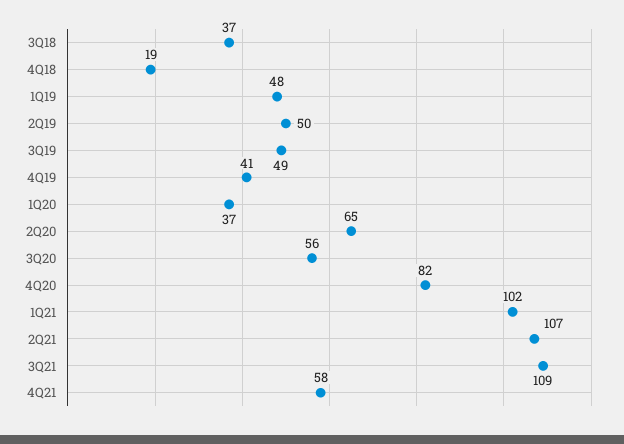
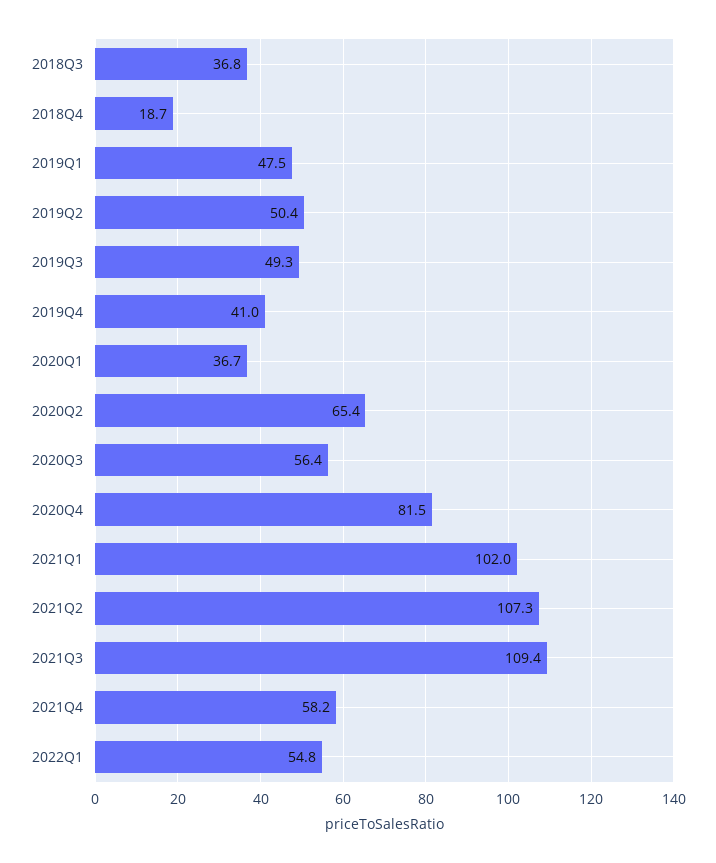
2022Q1: none -> 54.8

